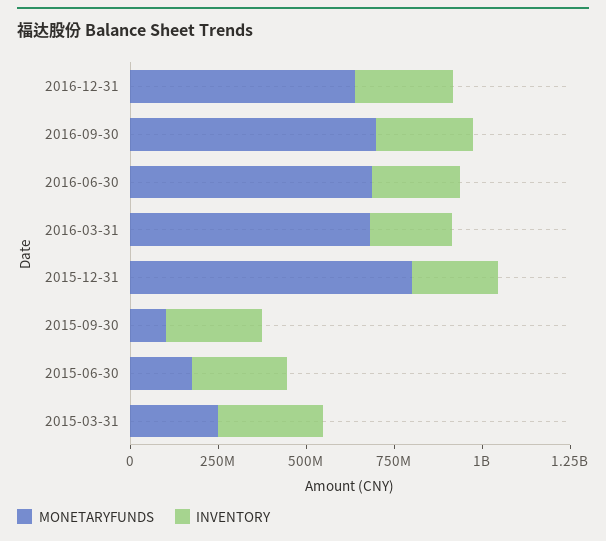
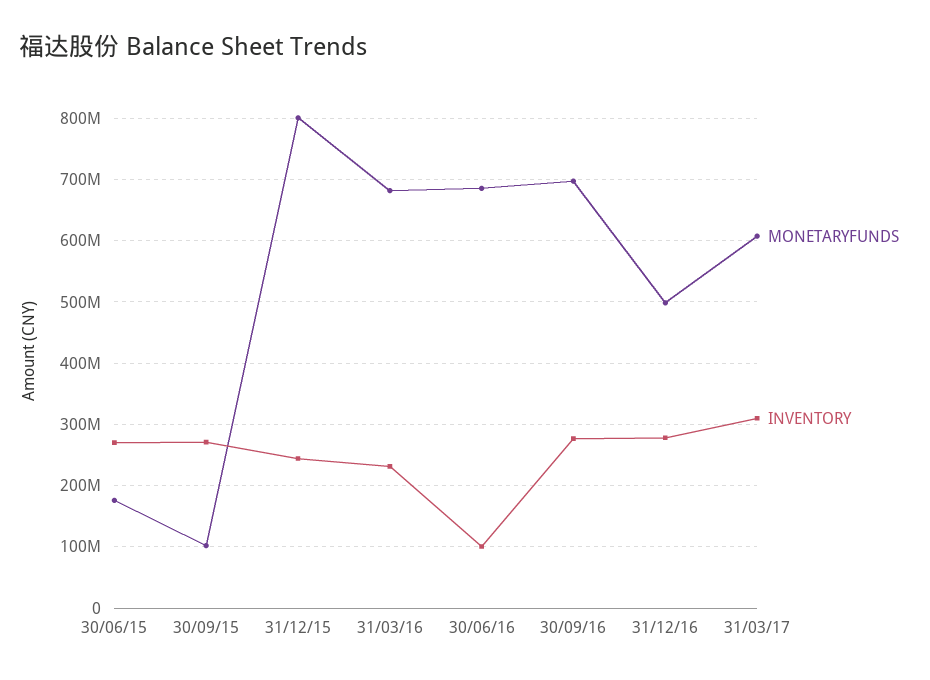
MONETARYFUNDS, 2016-12-31: 650000000 -> 500000000
INVENTORY, 2016-06-30: 250000000 -> 100000000
MONETARYFUNDS, 2015-03-31: 250000000 -> none
INVENTORY, 2015-03-31: 300000000 -> none
MONETARYFUNDS, 31/03/17: none -> 610000000
INVENTORY, 31/03/17: none -> 310000000

